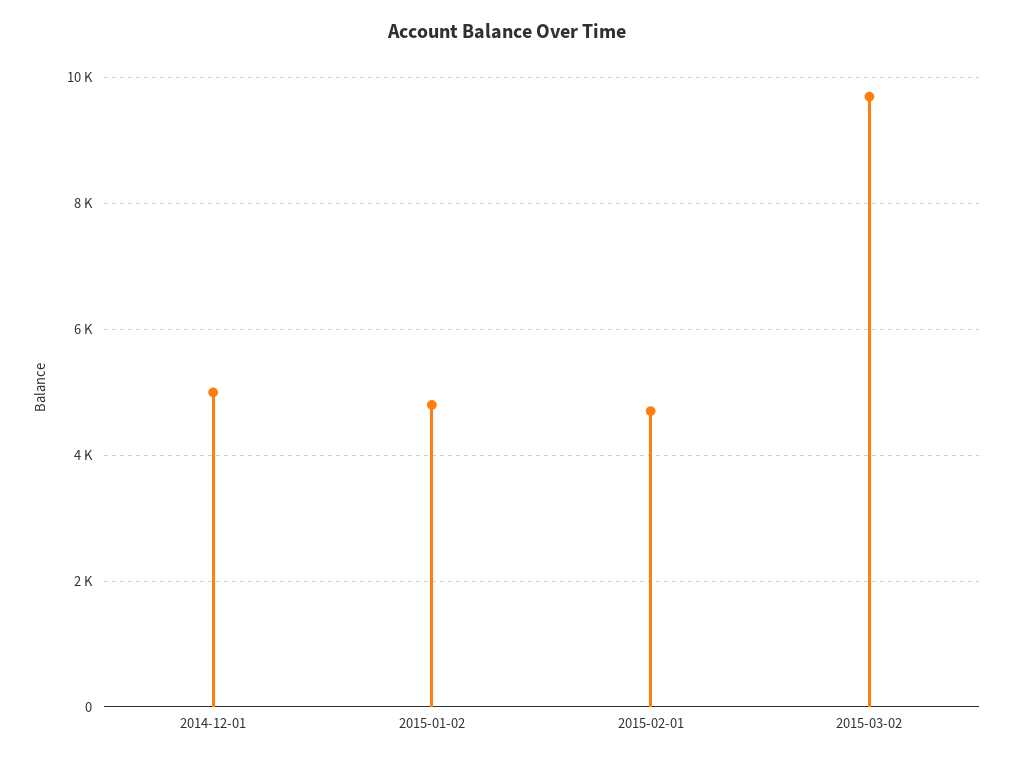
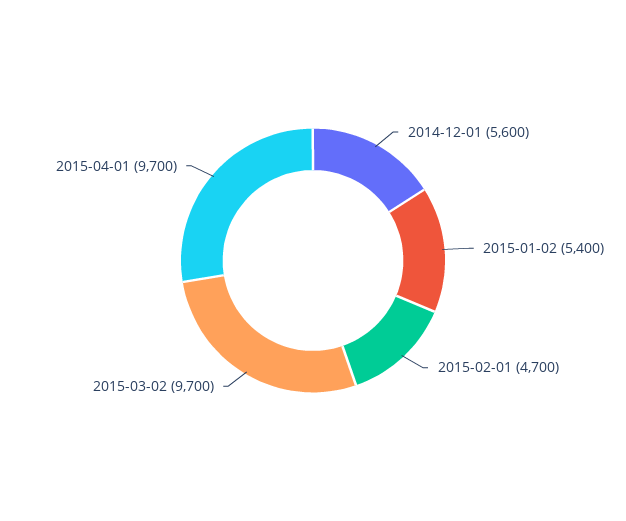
2014-12-01: 5000 -> 5600
2015-01-02: 4800 -> 5400
2015-04-01: none -> 9700

